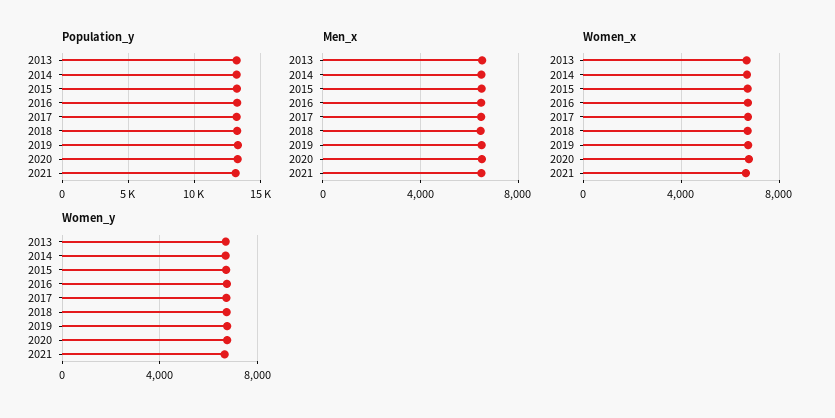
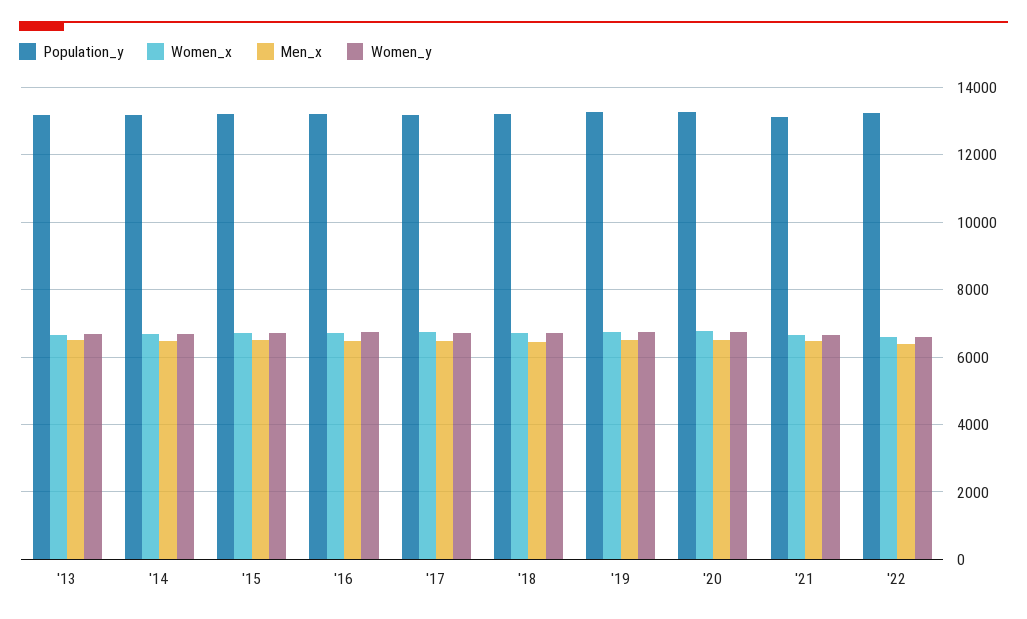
Population_y, '22: none -> 13200
Women_x, '22: none -> 6600
Men_x, '22: none -> 6400
Women_y, '22: none -> 6600

